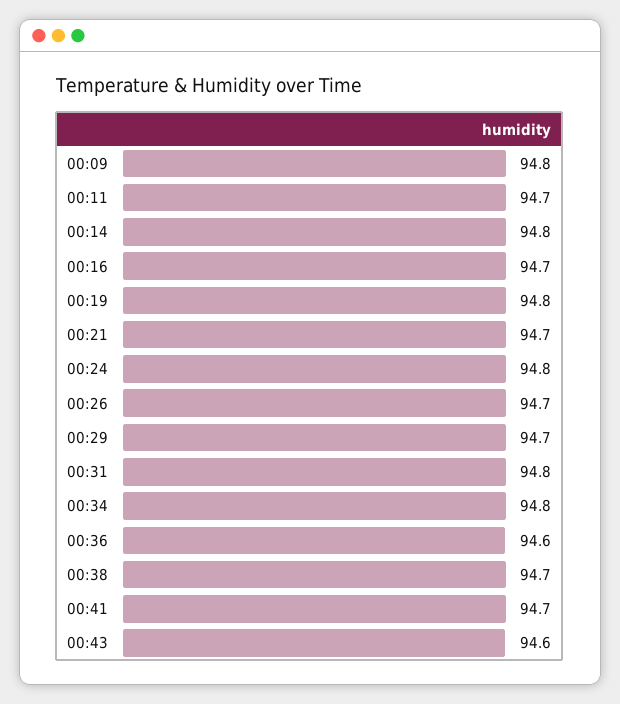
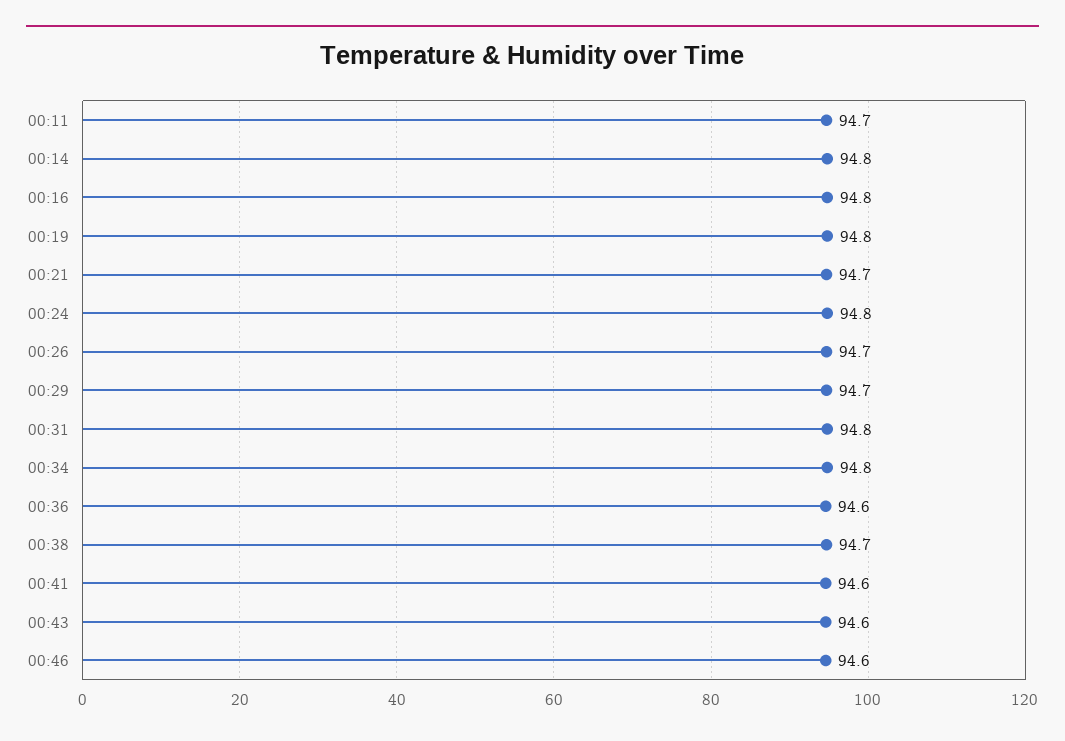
00:09: 94.8 -> none
00:16: 94.7 -> 94.8
00:41: 94.7 -> 94.6
00:46: none -> 94.6

